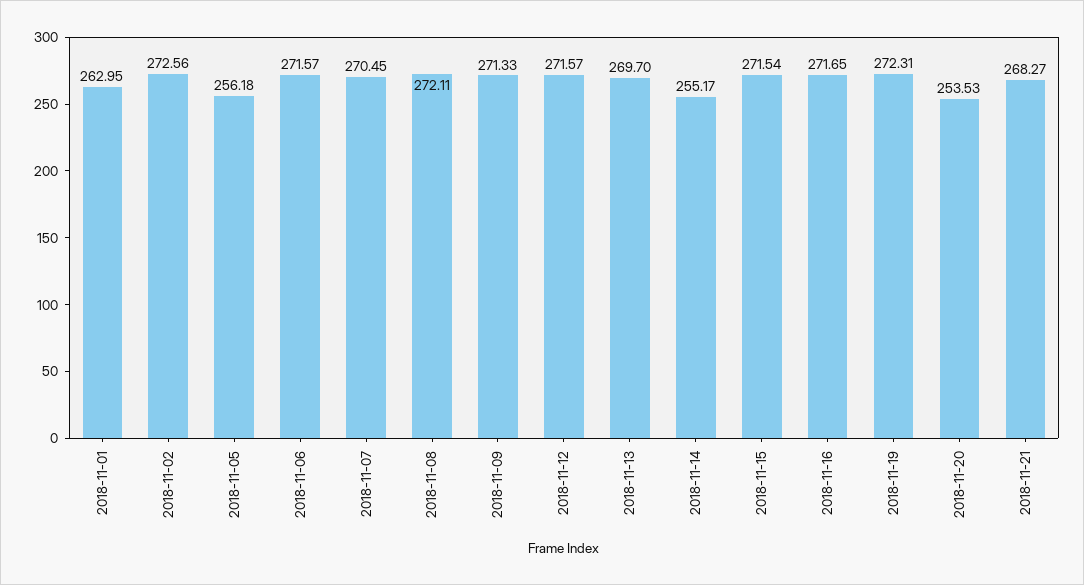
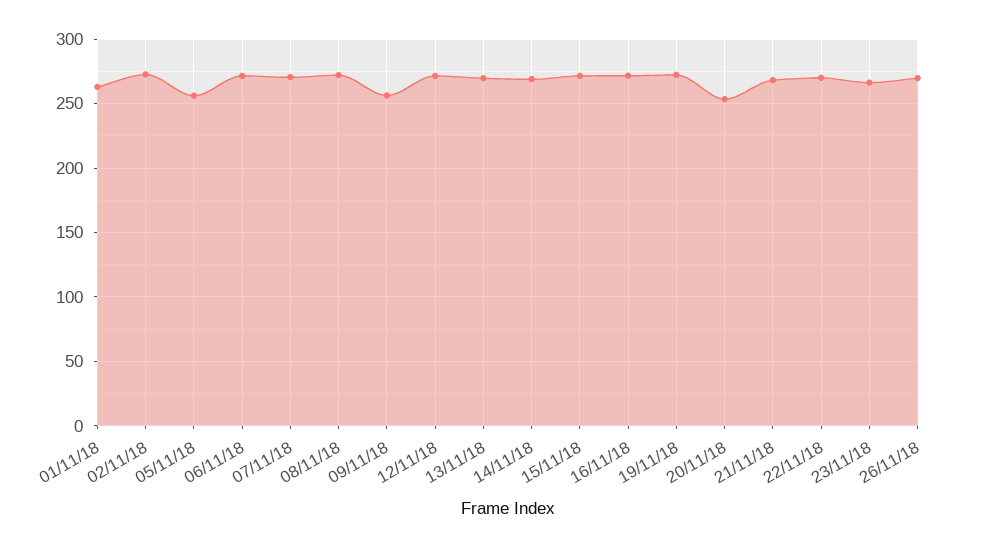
2018-11-09: 271.33 -> 255
2018-11-14: 255.17 -> 270
22/11/18: none -> 270
23/11/18: none -> 265
26/11/18: none -> 270

